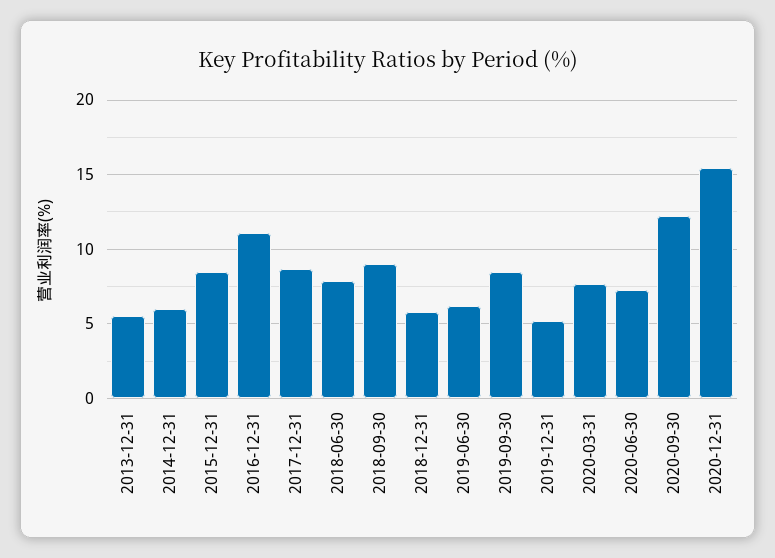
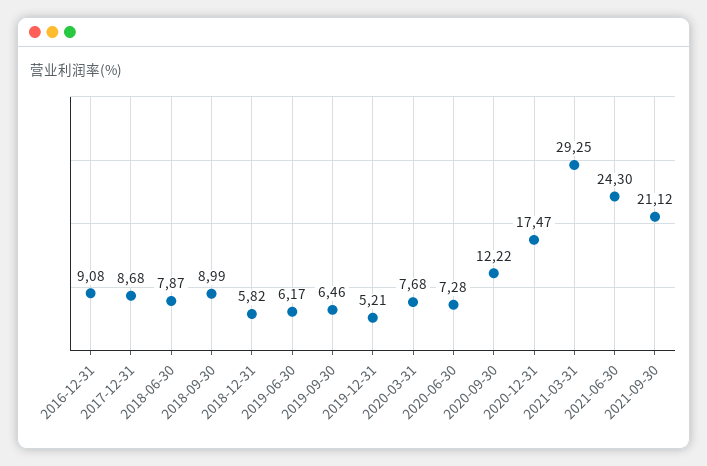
2013-12-31: 5.5 -> none
2014-12-31: 6 -> none
2015-12-31: 8.5 -> none
2016-12-31: 11 -> 9.08
2019-09-30: 8.5 -> 6.46
2020-12-31: 15.5 -> 17.47
2021-03-31: none -> 29.25
2021-06-30: none -> 24.3
2021-09-30: none -> 21.12

